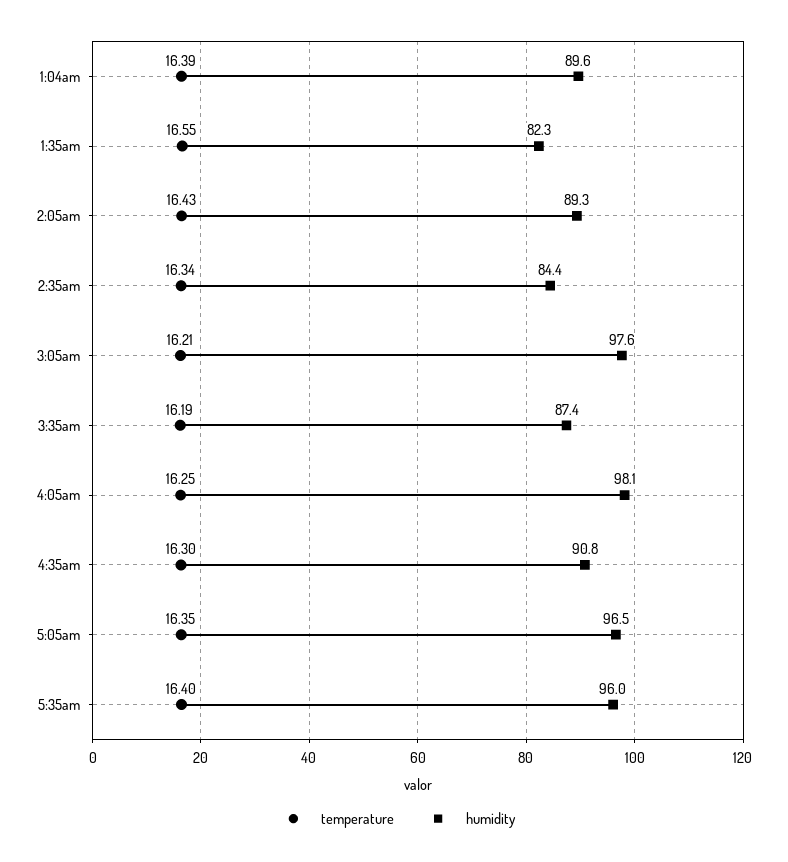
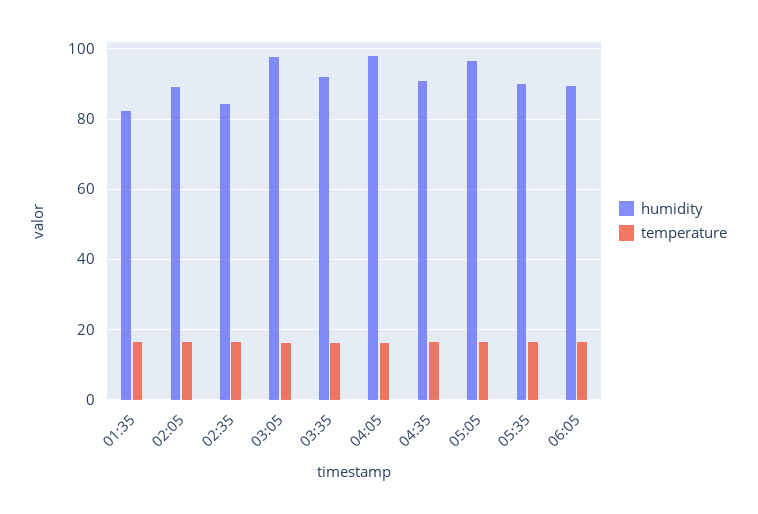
temperature, 1:04am: 16.39 -> none
humidity, 1:04am: 89.6 -> none
humidity, 3:35am: 87.4 -> 92
humidity, 5:35am: 96 -> 90
humidity, 06:05: none -> 90
temperature, 06:05: none -> 16

